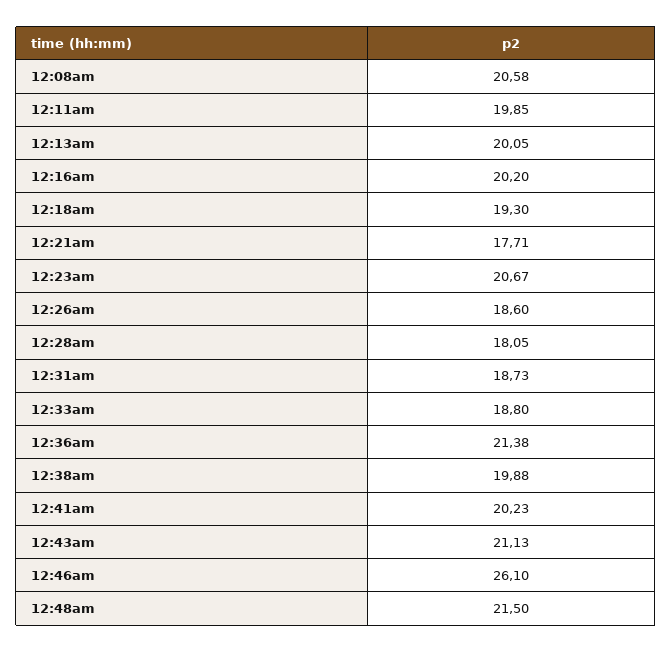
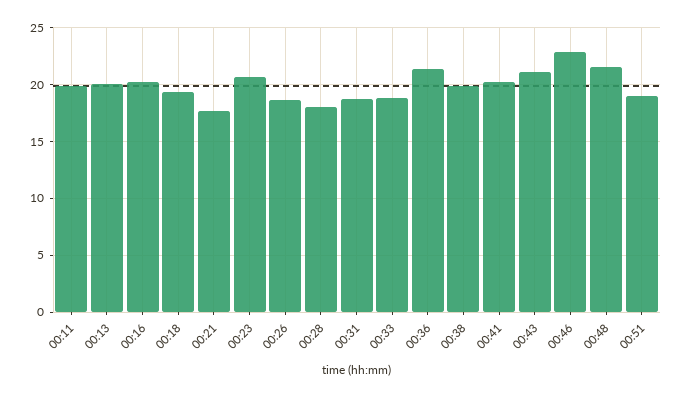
12:08am: 20.58 -> none
12:46am: 26.1 -> 23
00:51: none -> 19

